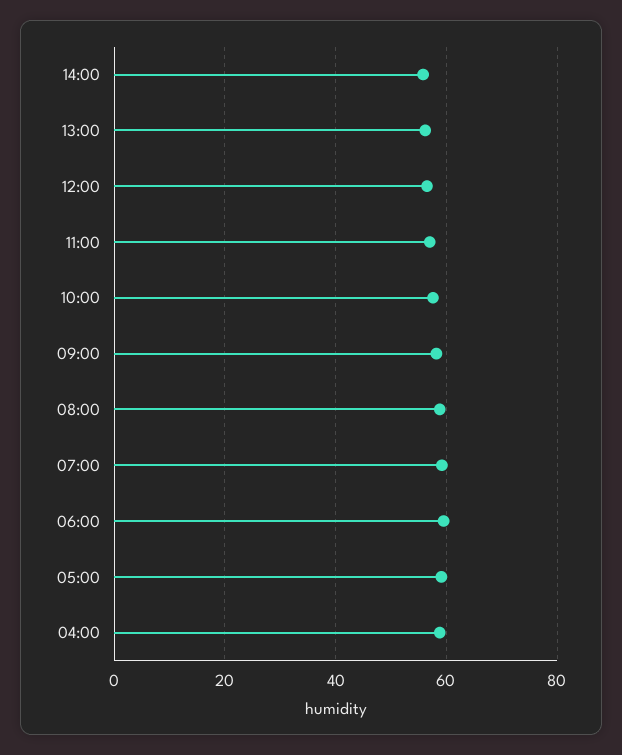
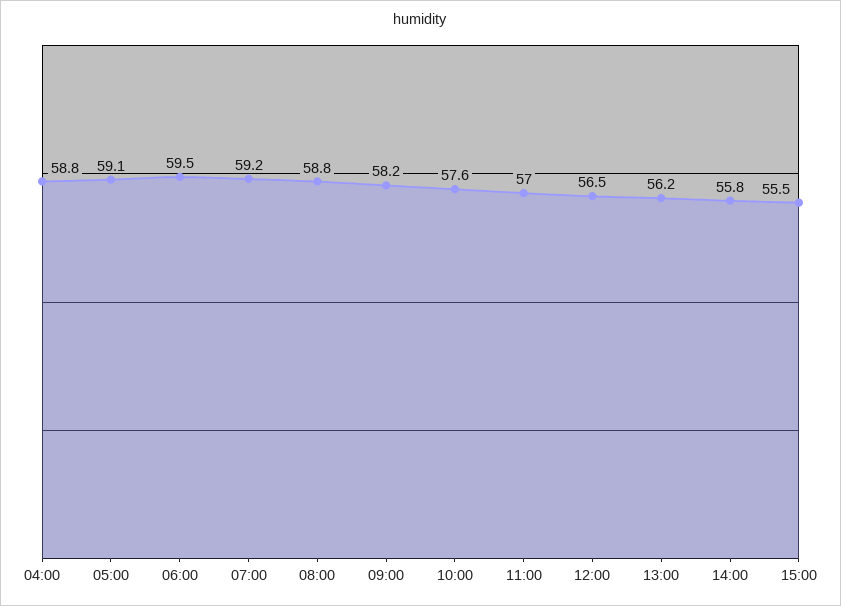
15:00: none -> 55.5

